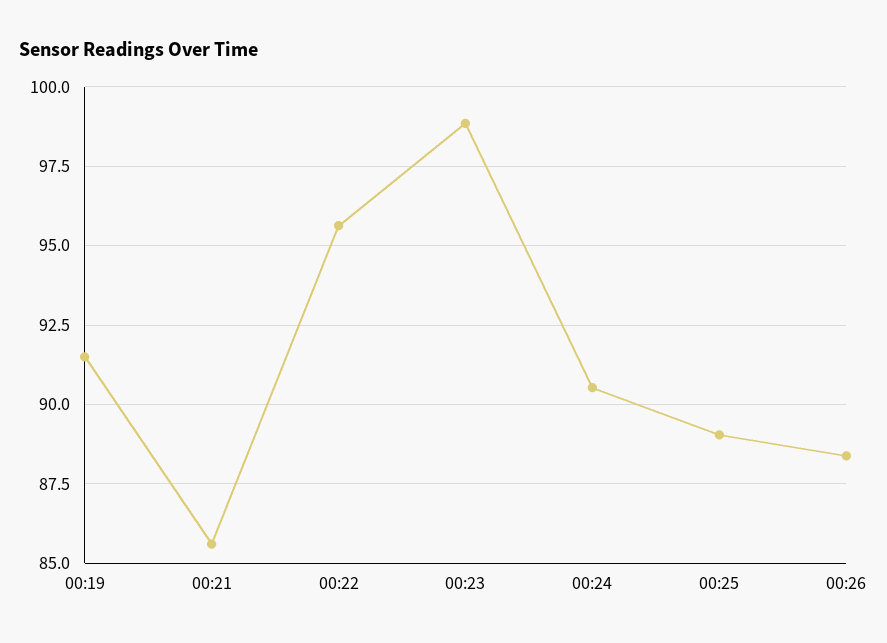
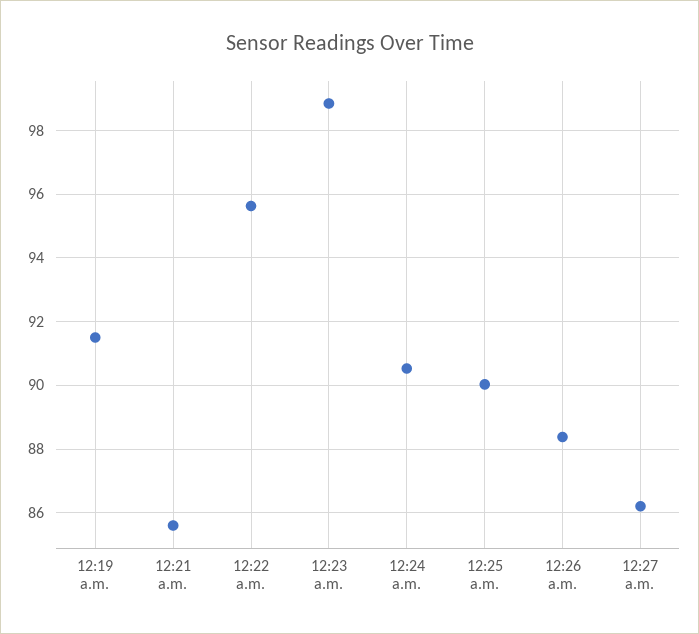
00:25: 89 -> 90
12:27 a.m.: none -> 86.2

